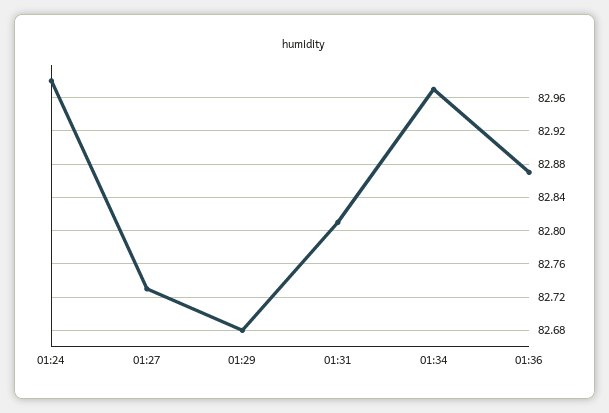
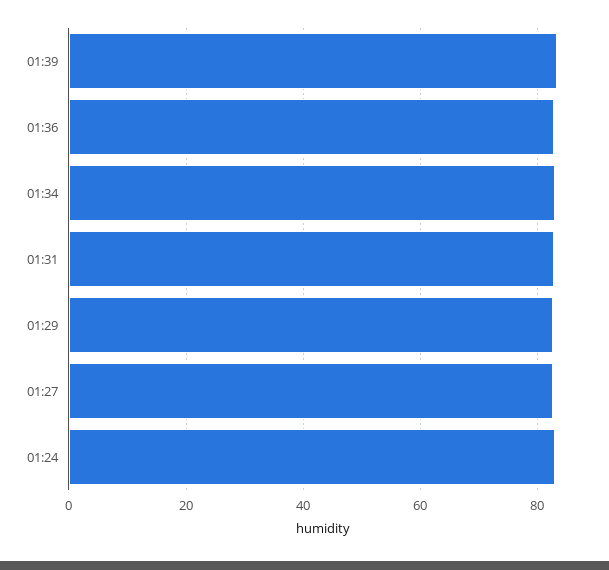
01:39: none -> 84

